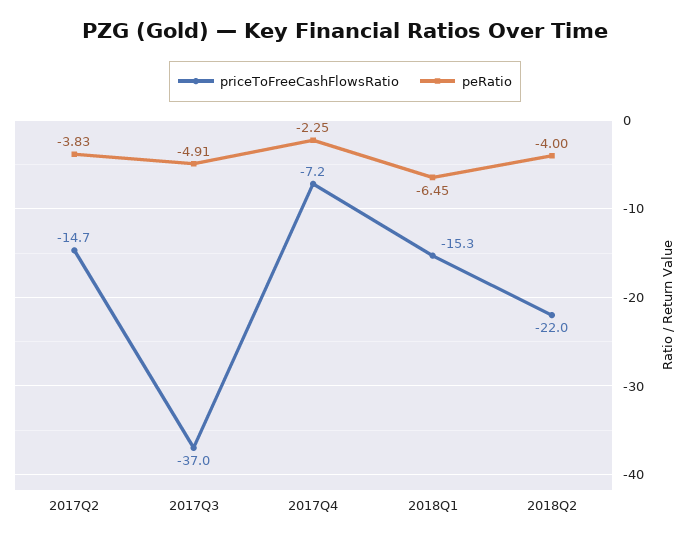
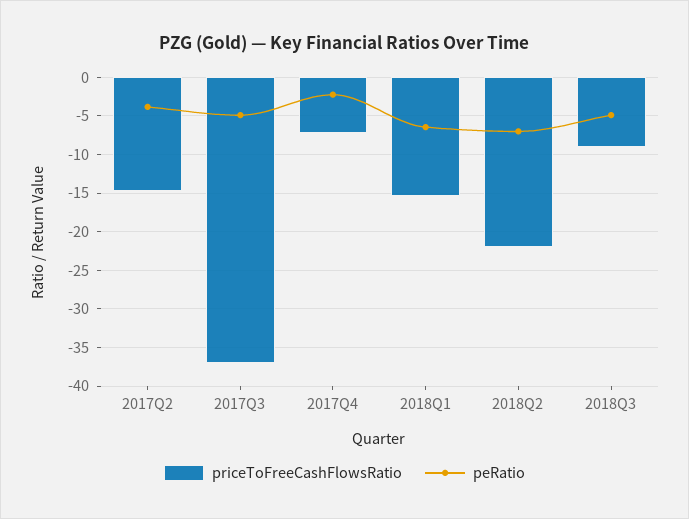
peRatio, 2018Q2: -4 -> -7
priceToFreeCashFlowsRatio, 2018Q3: none -> -9
peRatio, 2018Q3: none -> -5

